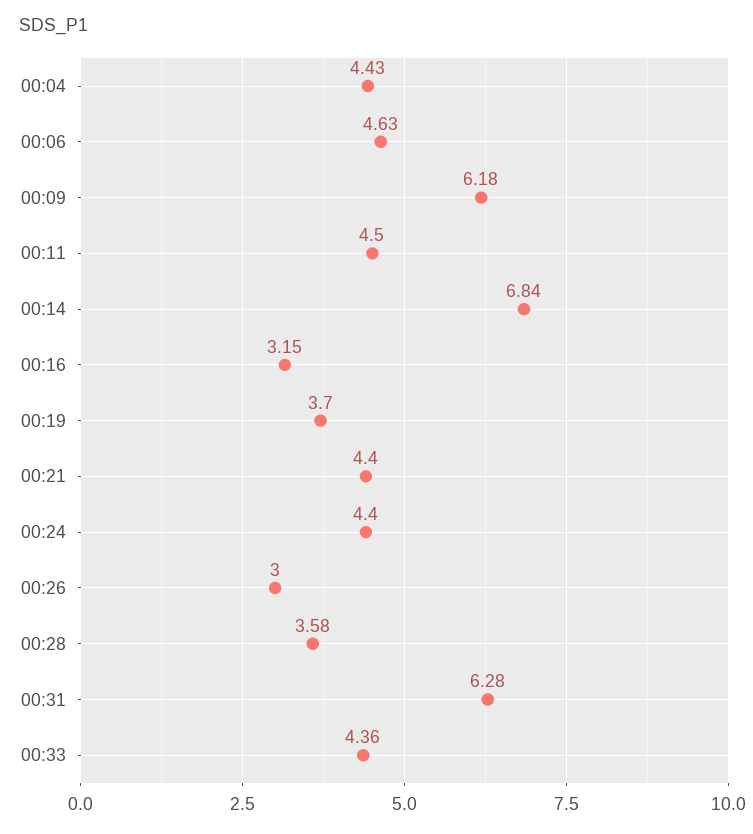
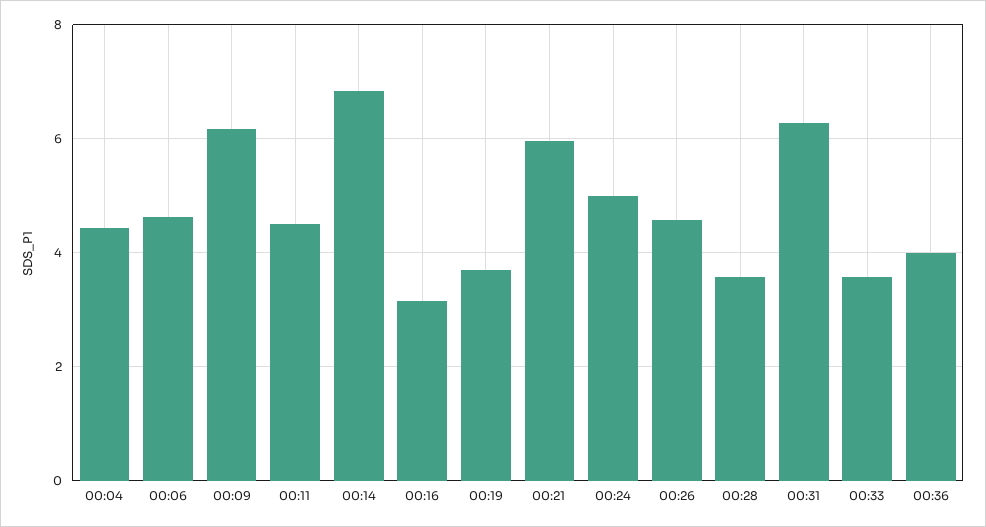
00:21: 4.4 -> 6
00:24: 4.4 -> 5
00:26: 3 -> 4.6
00:33: 4.36 -> 3.6
00:36: none -> 4

